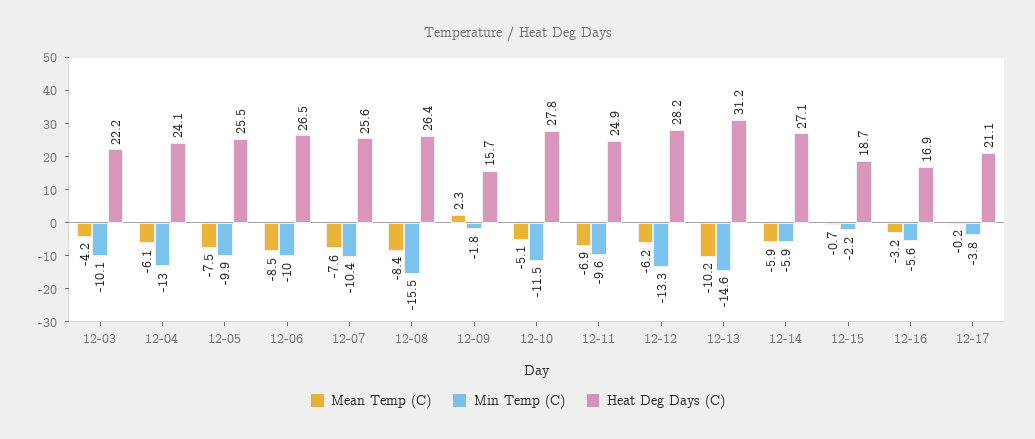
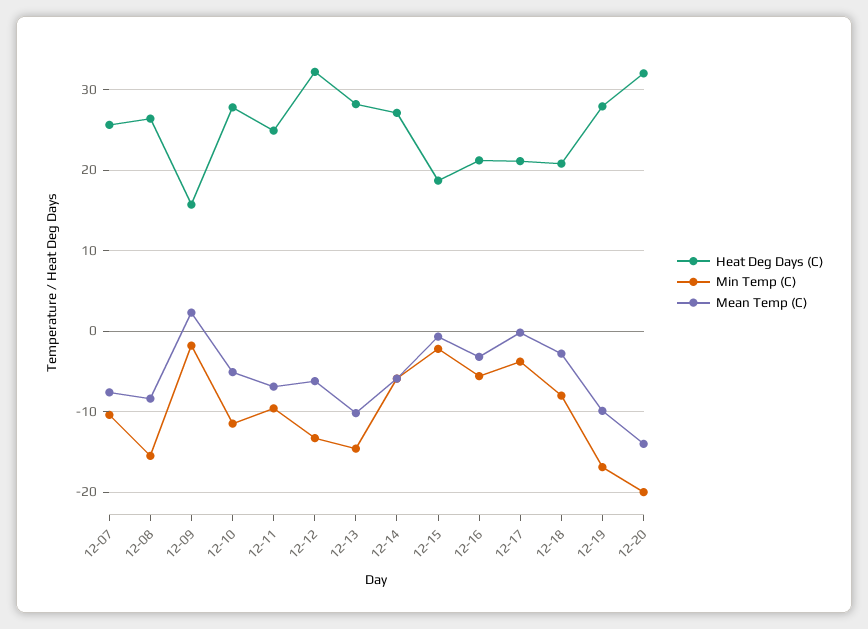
Mean Temp (C), 12-03: -4.2 -> none
Min Temp (C), 12-03: -10.1 -> none
Heat Deg Days (C), 12-03: 22.2 -> none
Mean Temp (C), 12-04: -6.1 -> none
Min Temp (C), 12-04: -13 -> none
Heat Deg Days (C), 12-04: 24.1 -> none
Mean Temp (C), 12-05: -7.5 -> none
Min Temp (C), 12-05: -9.9 -> none
Heat Deg Days (C), 12-05: 25.5 -> none
Mean Temp (C), 12-06: -8.5 -> none
Min Temp (C), 12-06: -10 -> none
Heat Deg Days (C), 12-06: 26.5 -> none
Heat Deg Days (C), 12-12: 28.2 -> 32
Heat Deg Days (C), 12-13: 31.2 -> 28
Heat Deg Days (C), 12-16: 16.9 -> 21
Heat Deg Days (C), 12-18: none -> 21
Min Temp (C), 12-18: none -> -8
Mean Temp (C), 12-18: none -> -3
Heat Deg Days (C), 12-19: none -> 28
Min Temp (C), 12-19: none -> -17
Mean Temp (C), 12-19: none -> -10
Heat Deg Days (C), 12-20: none -> 32
Min Temp (C), 12-20: none -> -20
Mean Temp (C), 12-20: none -> -14

